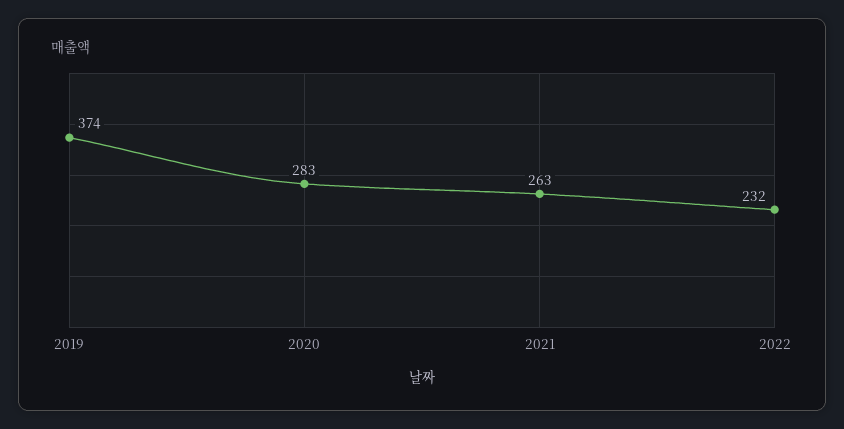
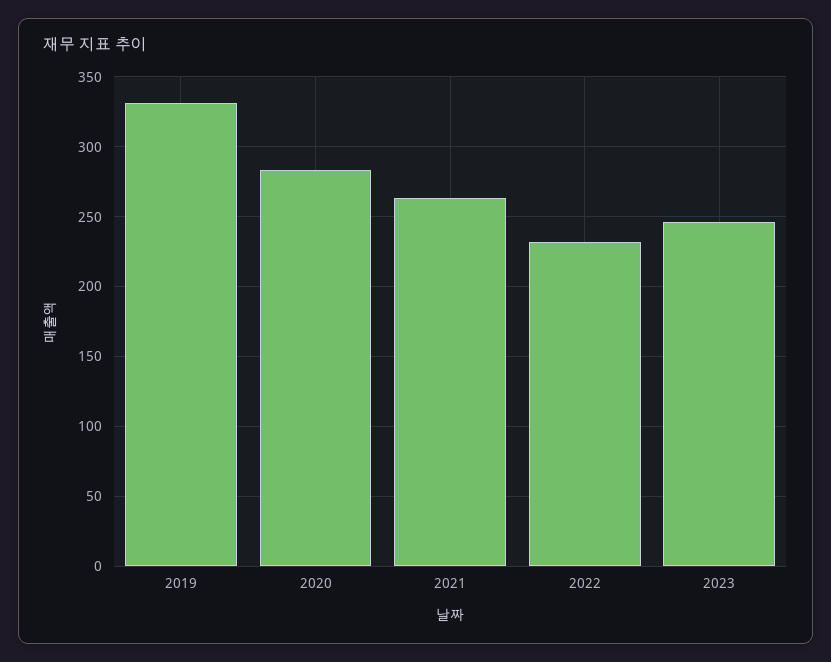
2019: 374 -> 330
2023: none -> 245

